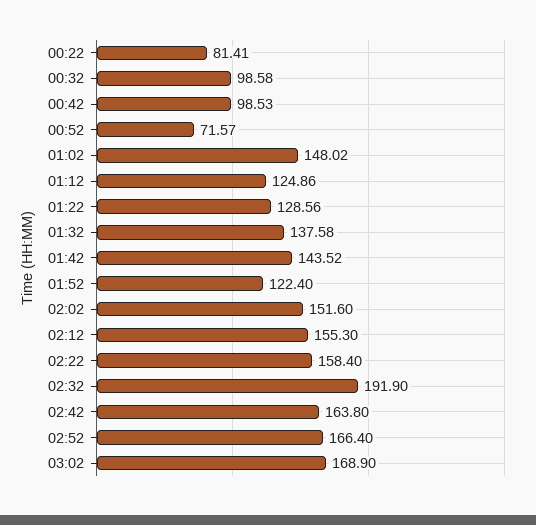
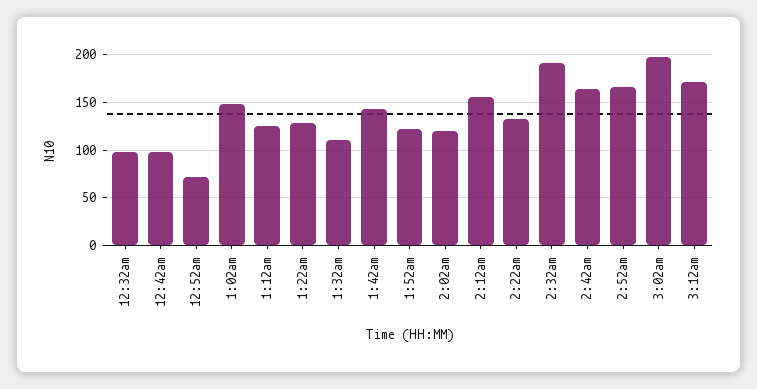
00:22: 81.41 -> none
01:32: 137.58 -> 110
02:02: 151.6 -> 120
02:22: 158.4 -> 130
03:02: 168.9 -> 200
3:12am: none -> 170

